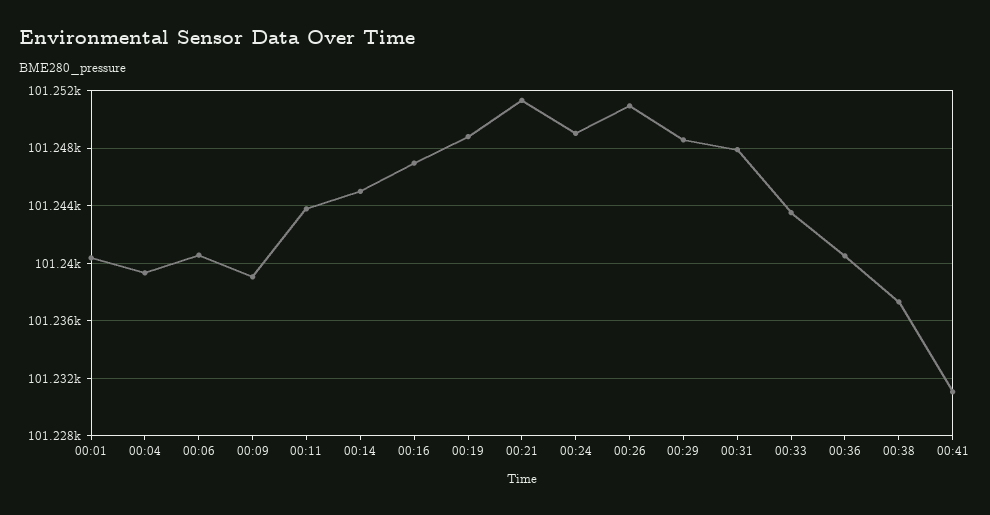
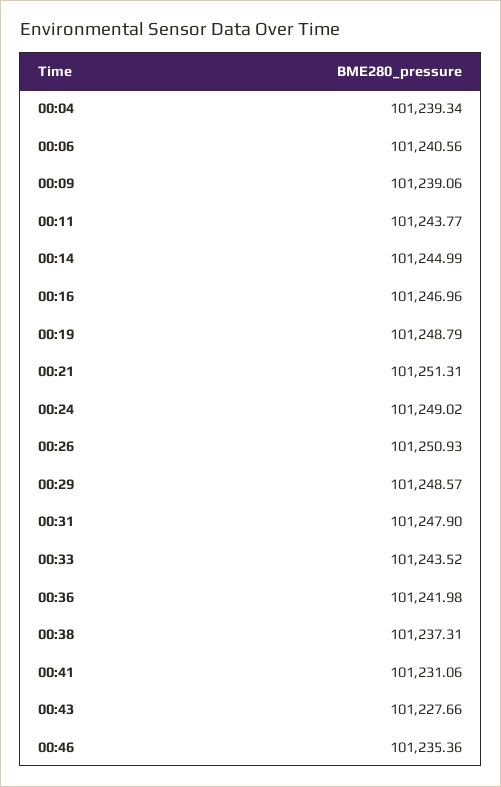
00:01: 101240.5 -> none
00:36: 101240.5 -> 101241.98
00:43: none -> 101227.66
00:46: none -> 101235.36

